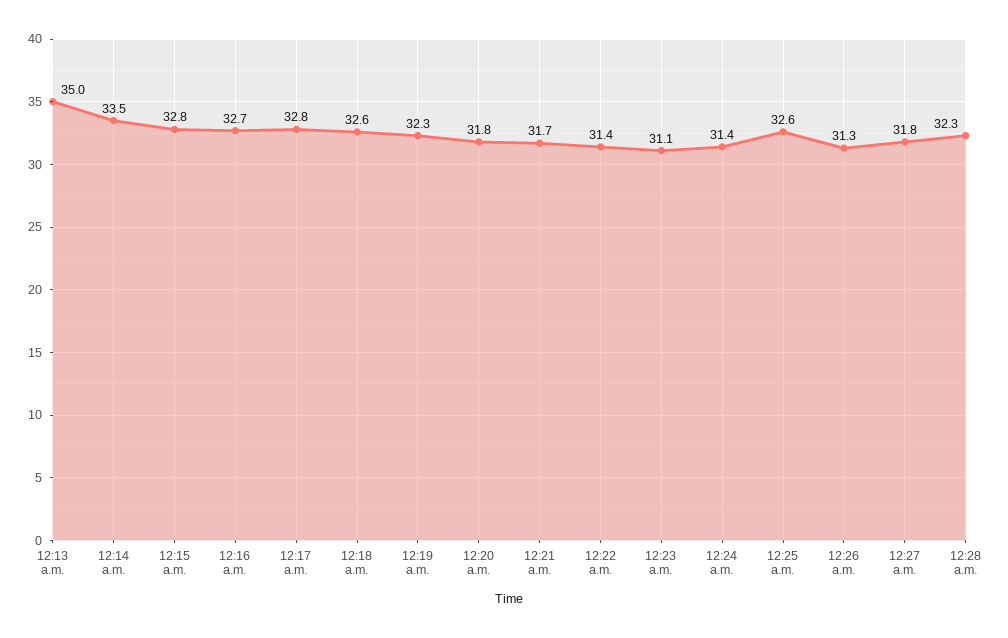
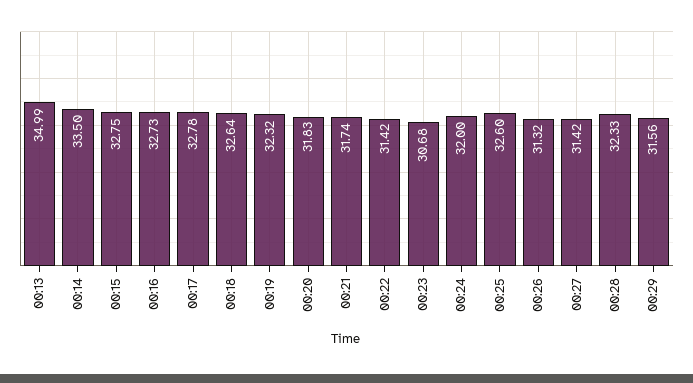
12:23 a.m.: 31.1 -> 30.68
12:24 a.m.: 31.4 -> 32
12:27 a.m.: 31.8 -> 31.42
00:29: none -> 31.56

